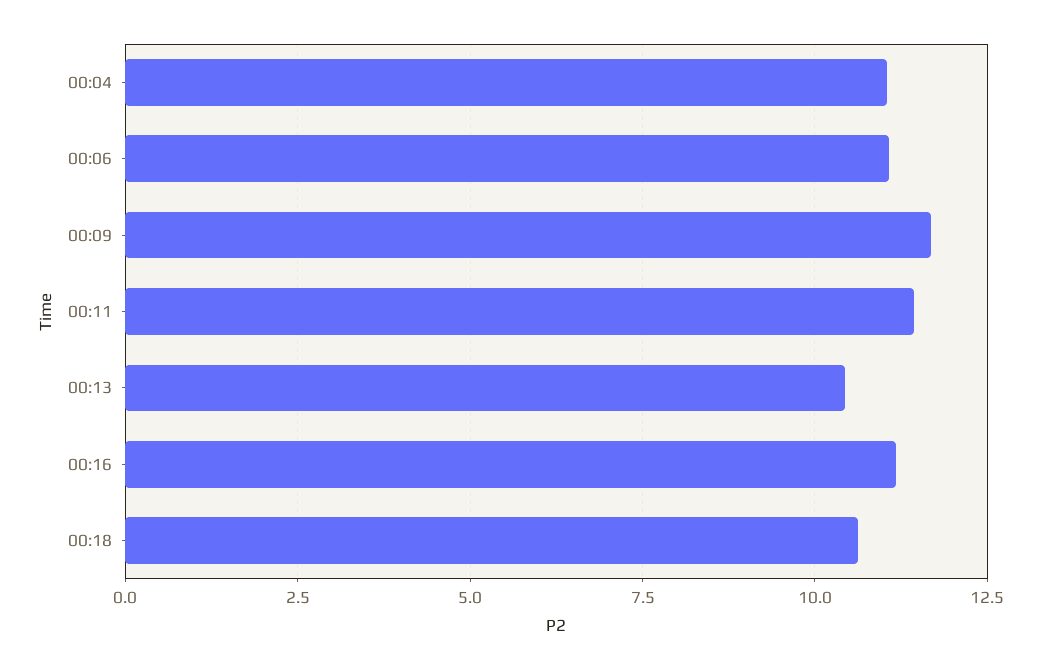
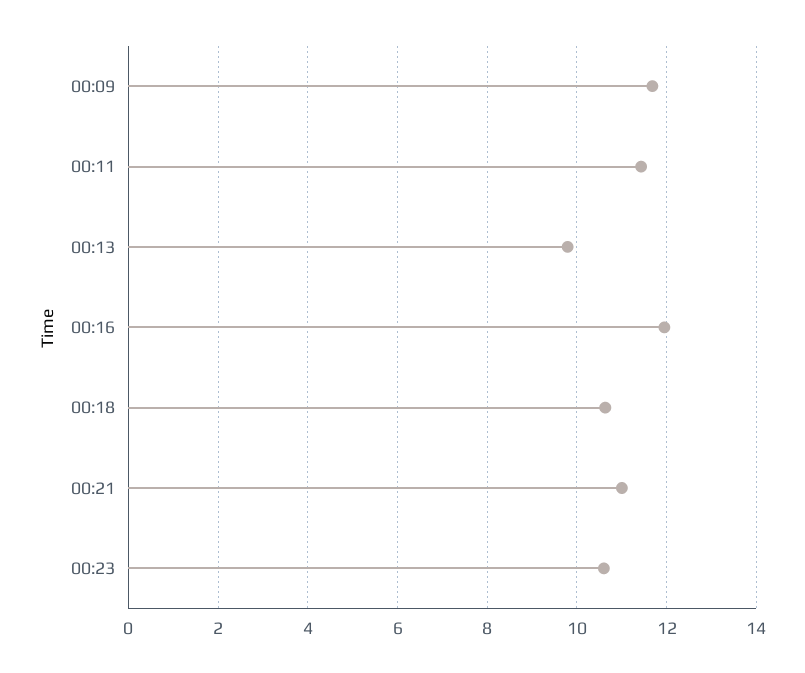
00:04: 11 -> none
00:06: 11 -> none
00:13: 10.5 -> 9.8
00:16: 11.25 -> 12
00:21: none -> 11
00:23: none -> 10.6

